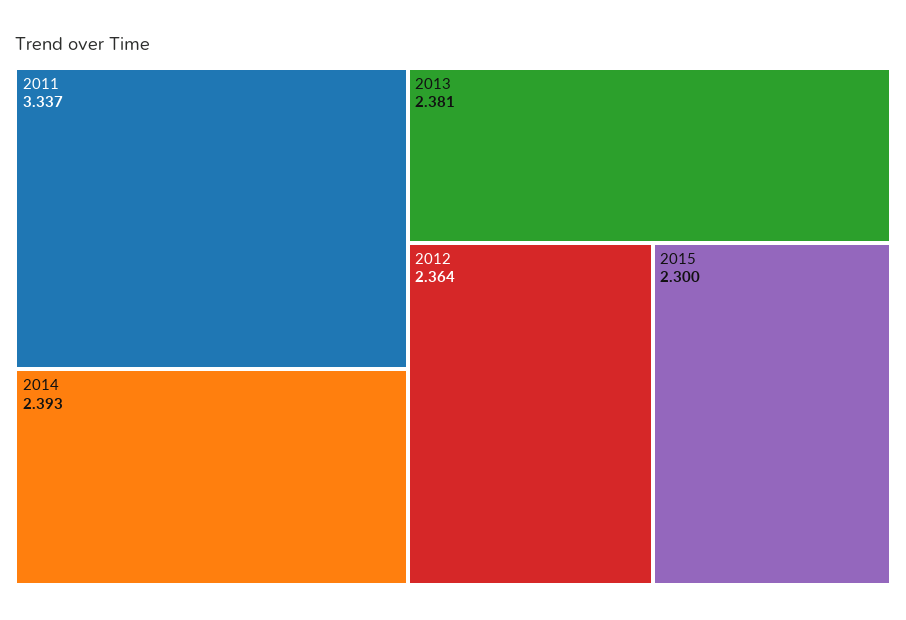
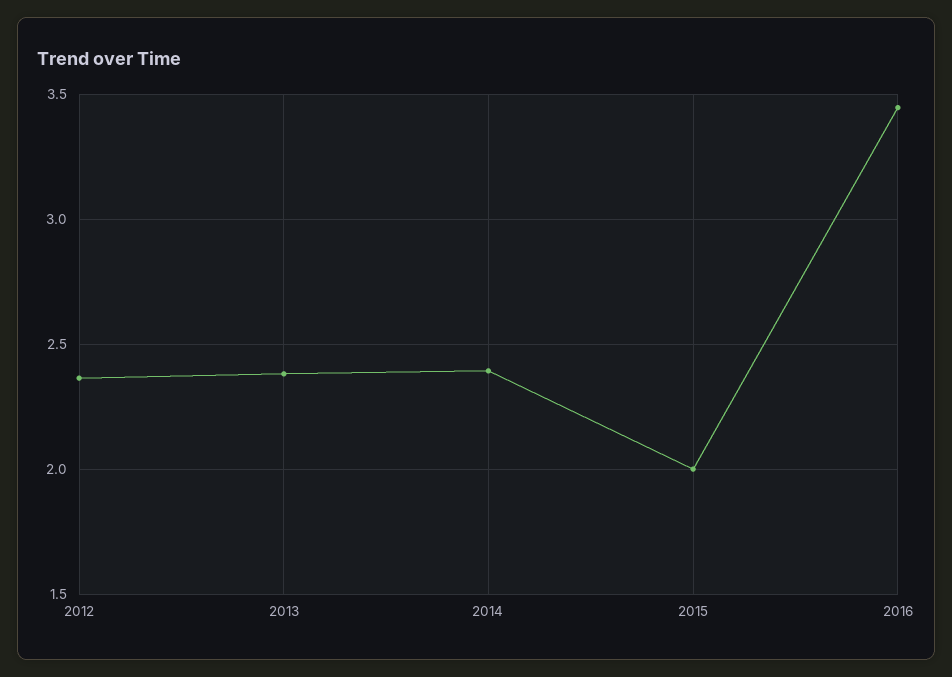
2011: 3.337 -> none
2015: 2.3 -> 2
2016: none -> 3.45

